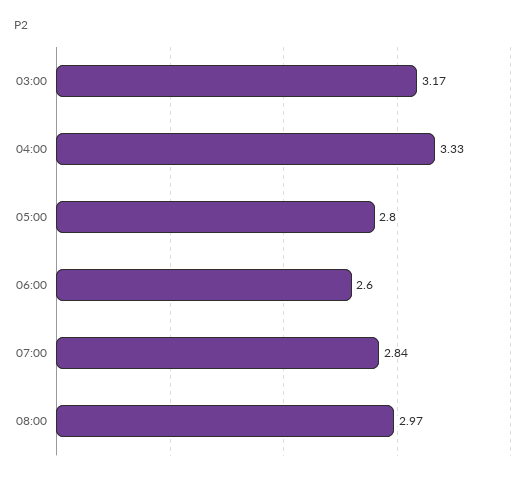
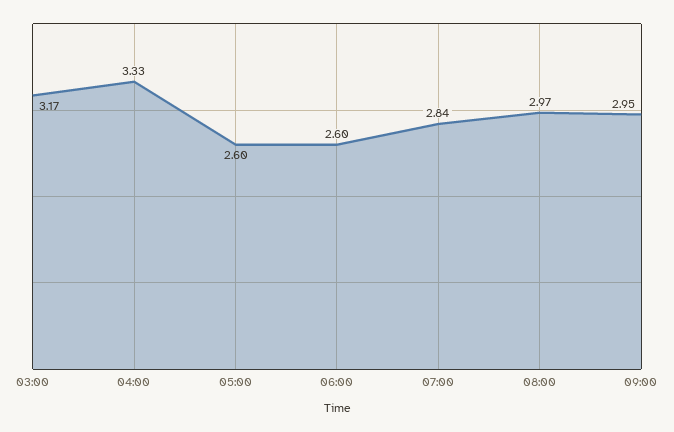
05:00: 2.8 -> 2.6
09:00: none -> 2.95

